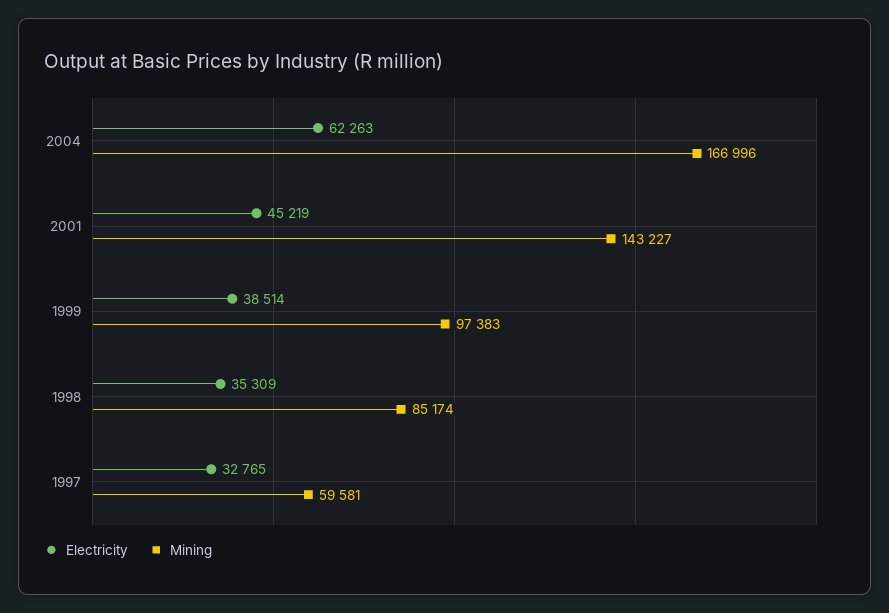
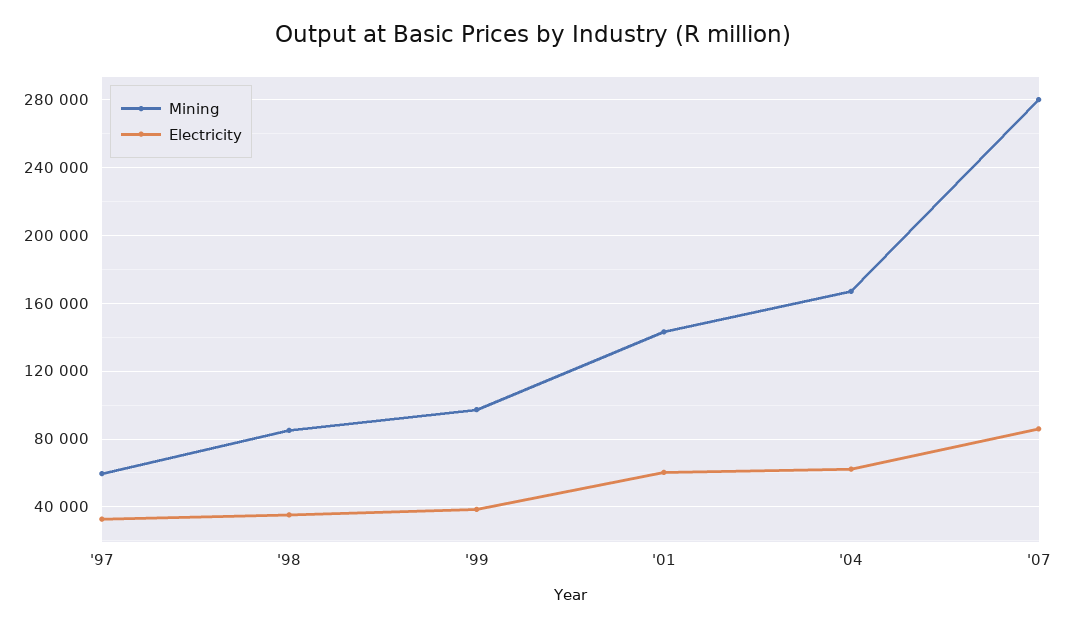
Electricity, 2001: 45219 -> 60000
Mining, '07: none -> 280000
Electricity, '07: none -> 85000

